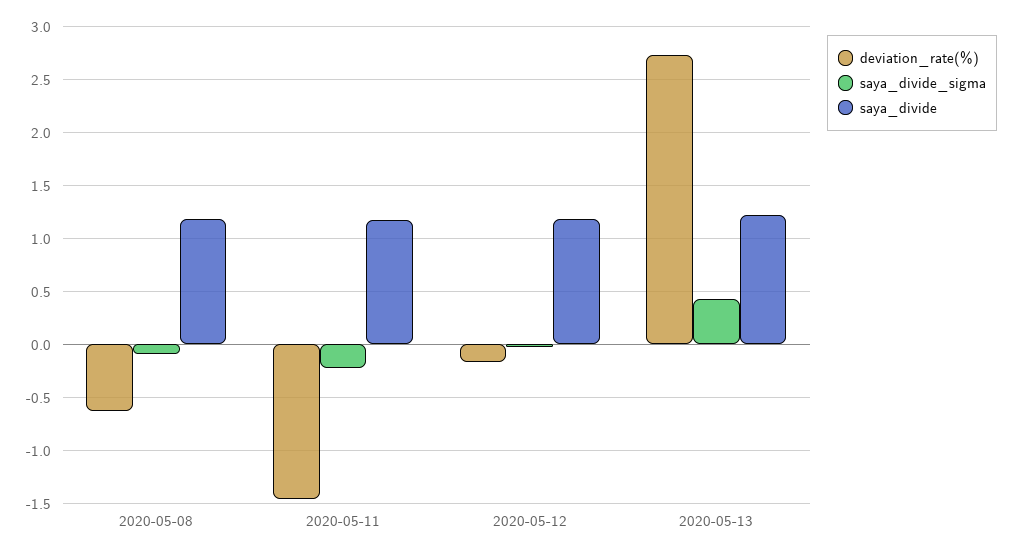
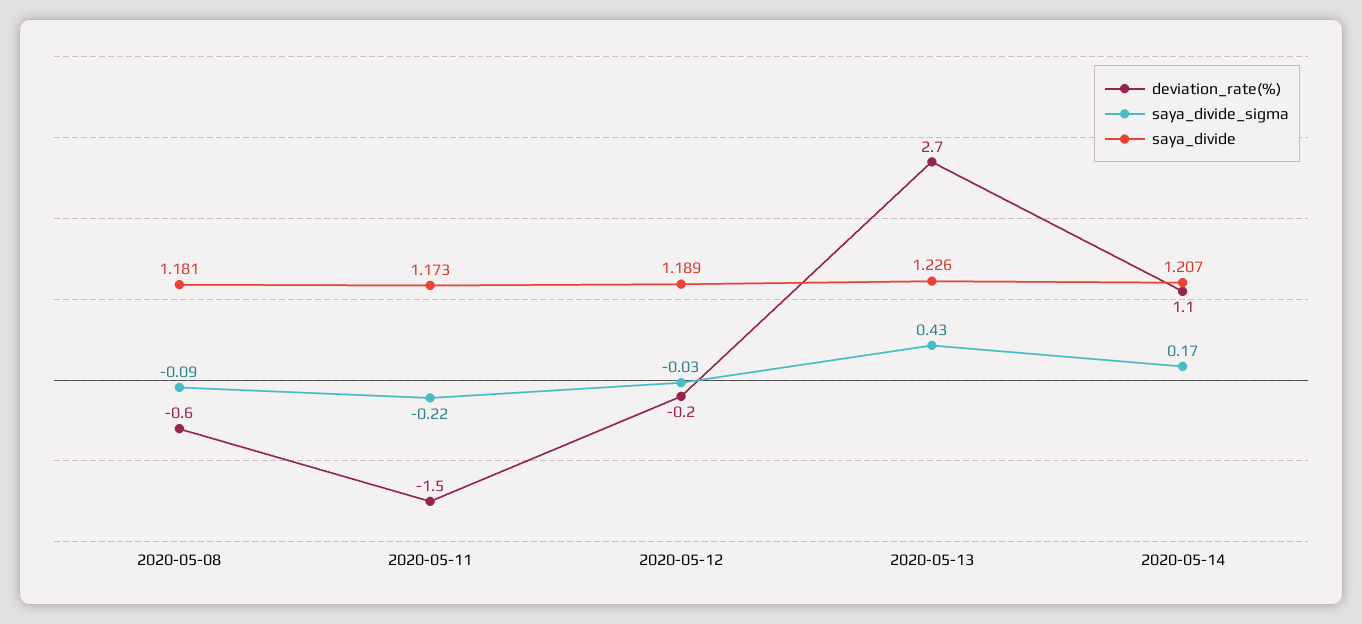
deviation_rate(%), 2020-05-14: none -> 1.1
saya_divide_sigma, 2020-05-14: none -> 0.17
saya_divide, 2020-05-14: none -> 1.207

